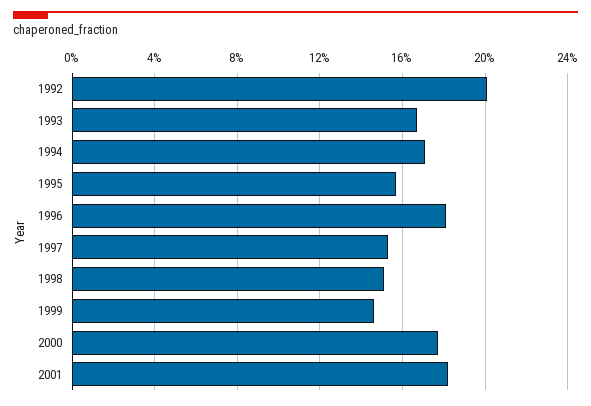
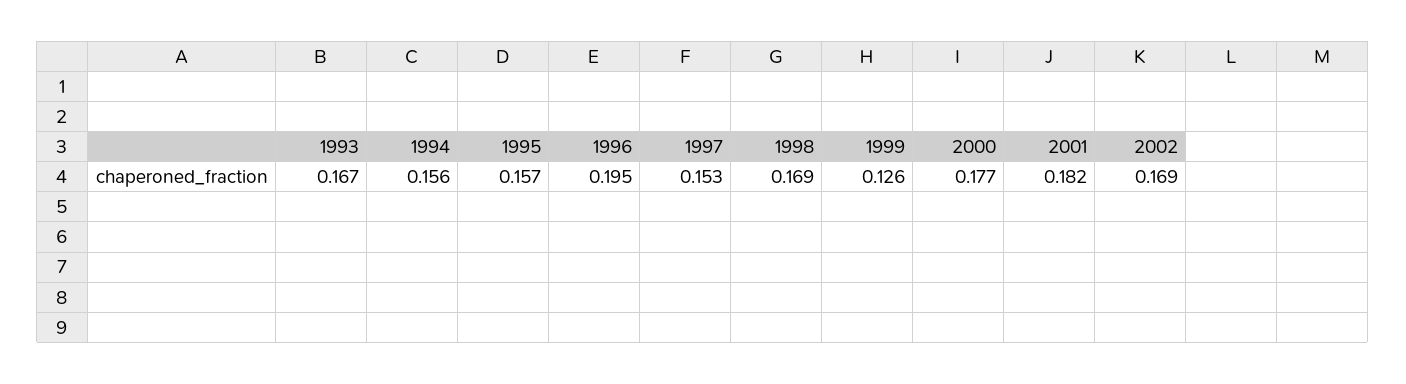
1992: 0.2 -> none
1994: 0.17 -> 0.156
1996: 0.18 -> 0.195
1998: 0.15 -> 0.169
1999: 0.145 -> 0.126
2002: none -> 0.169

